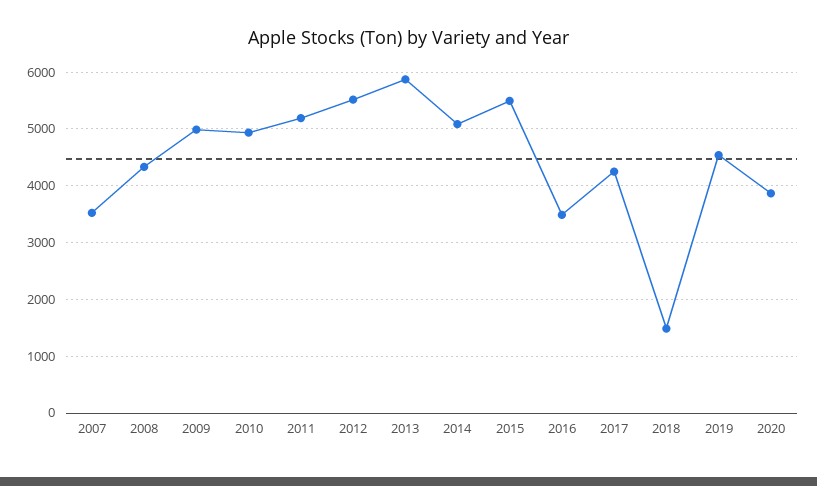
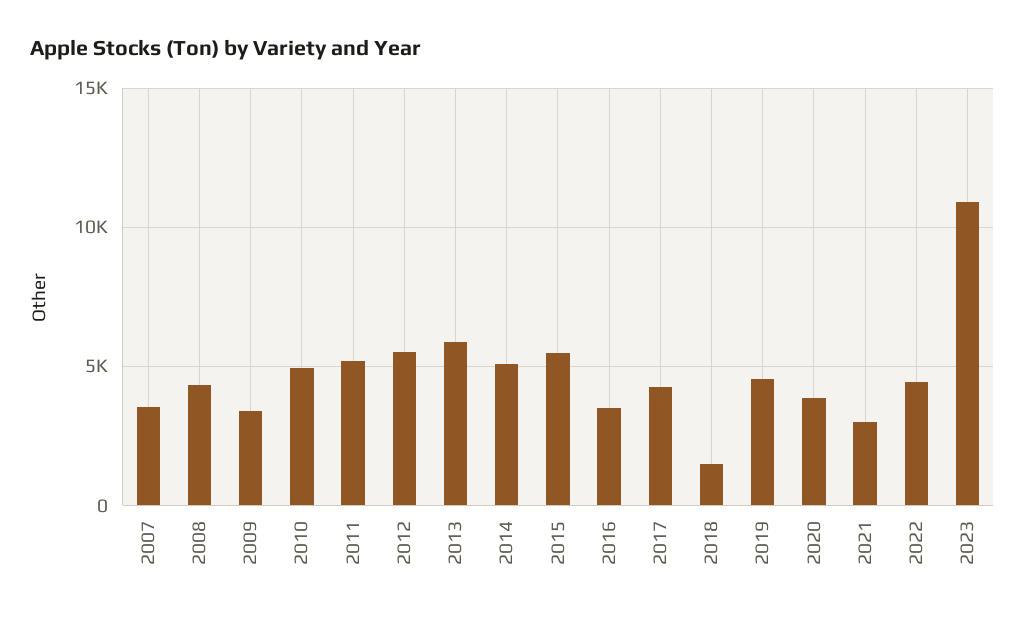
2009: 5000 -> 3500
2021: none -> 3000
2022: none -> 4500
2023: none -> 11000

